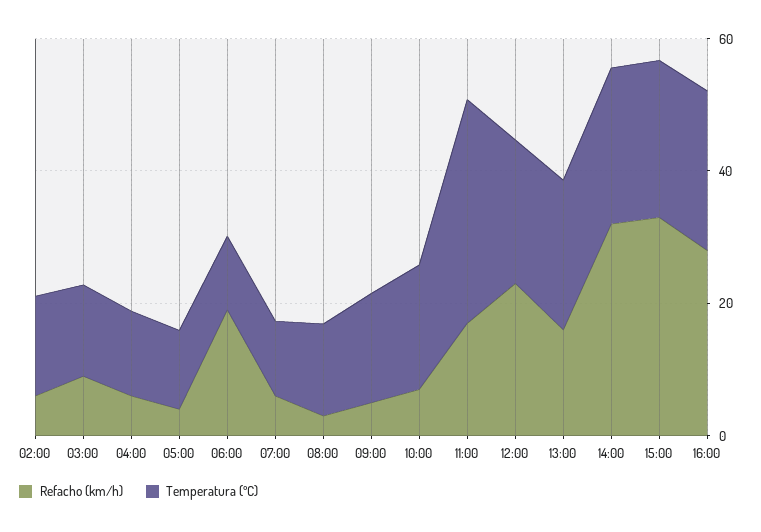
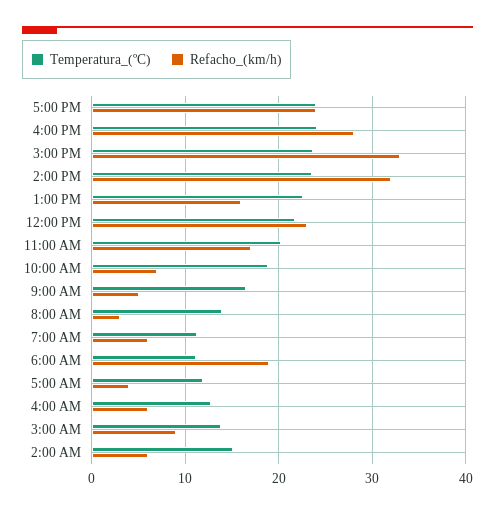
Temperatura (ºC), 11:00: 35 -> 20
Temperatura (ºC), 5:00 PM: none -> 24
Refacho (km/h), 5:00 PM: none -> 24

